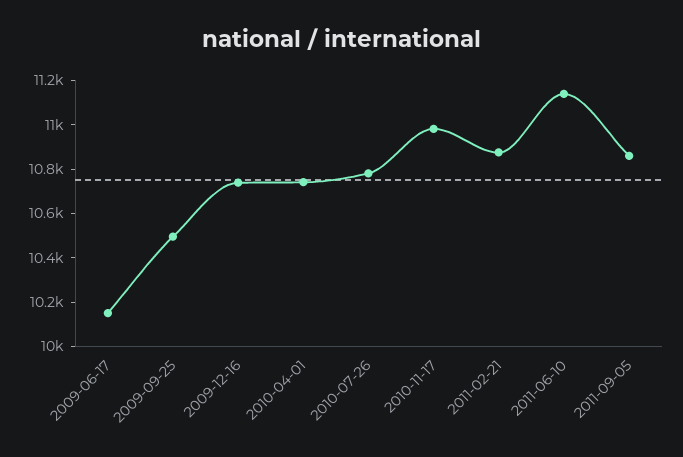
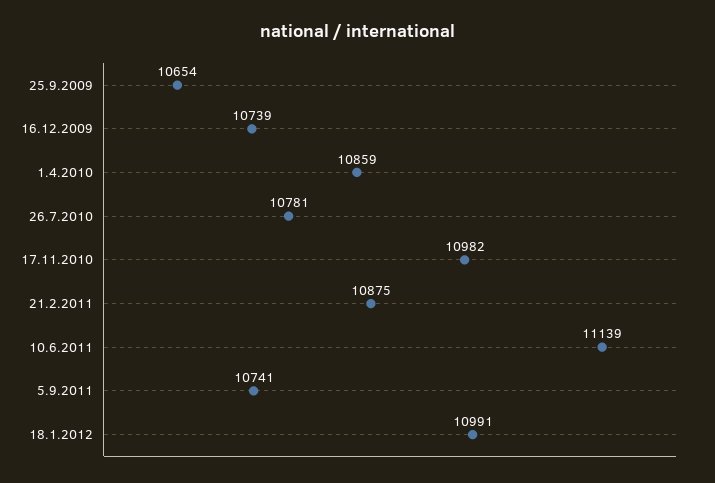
2009-06-17: 10150 -> none
2009-09-25: 10500 -> 10654
2010-04-01: 10750 -> 10859
2011-09-05: 10850 -> 10741
18.1.2012: none -> 10991

